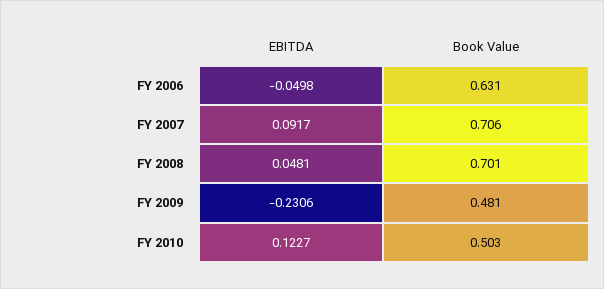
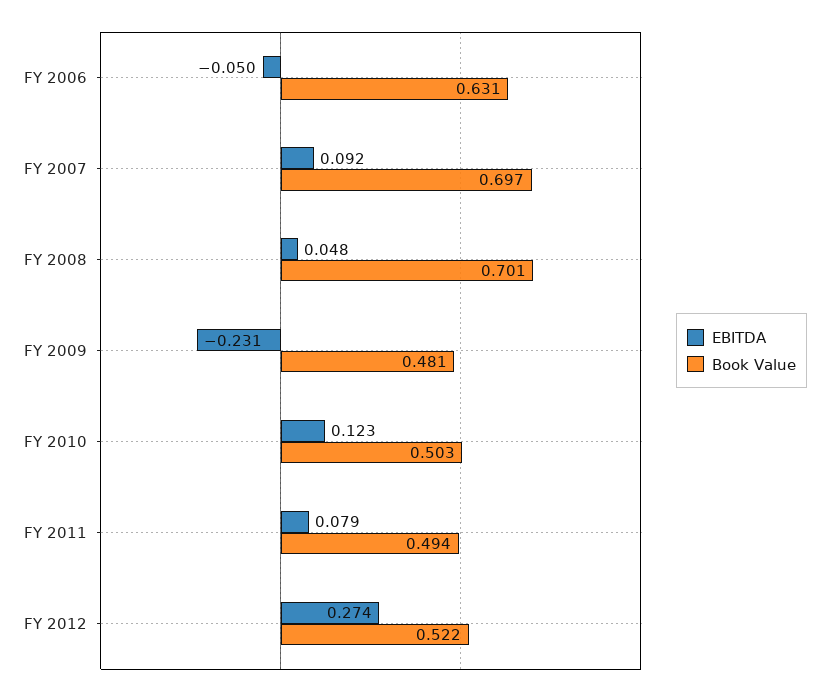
Book Value, FY 2007: 0.706 -> 0.697
EBITDA, FY 2011: none -> 0.079
Book Value, FY 2011: none -> 0.494
EBITDA, FY 2012: none -> 0.274
Book Value, FY 2012: none -> 0.522

